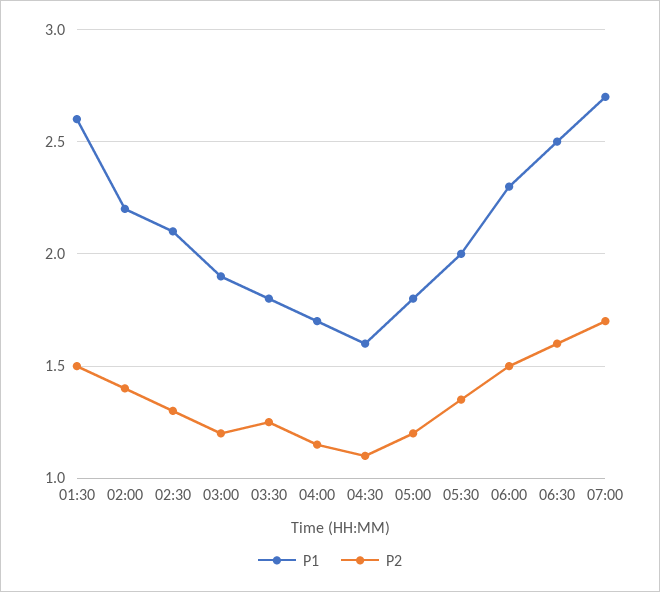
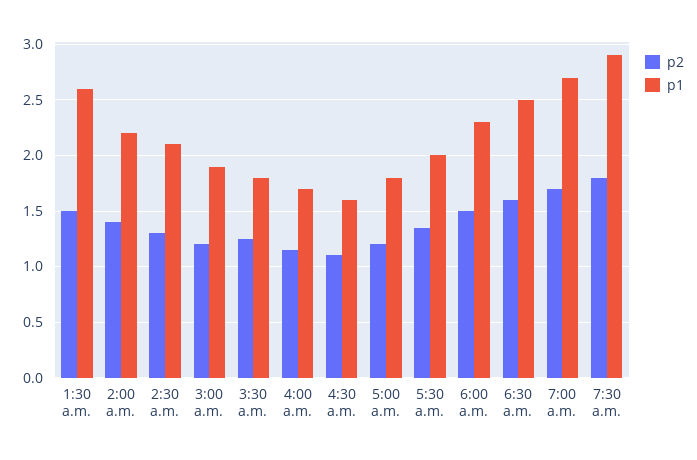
P2, 7:30 a.m.: none -> 1.8
P1, 7:30 a.m.: none -> 2.9

